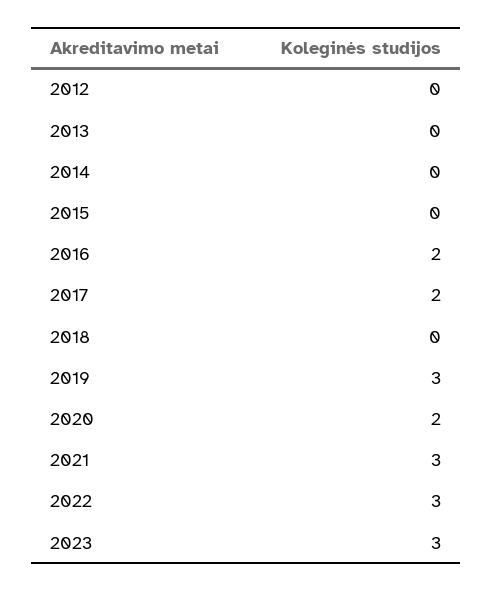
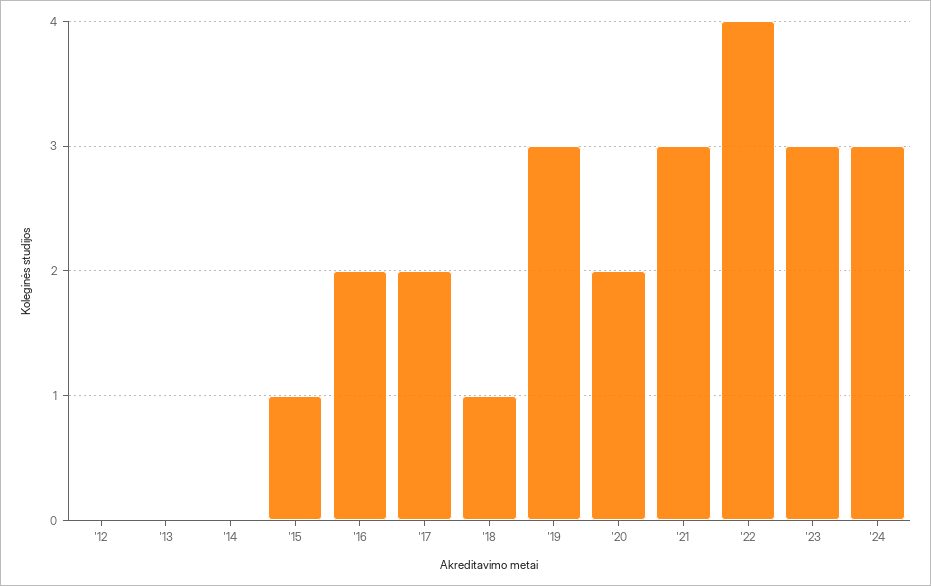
2015: 0 -> 1
2018: 0 -> 1
2022: 3 -> 4
'24: none -> 3

